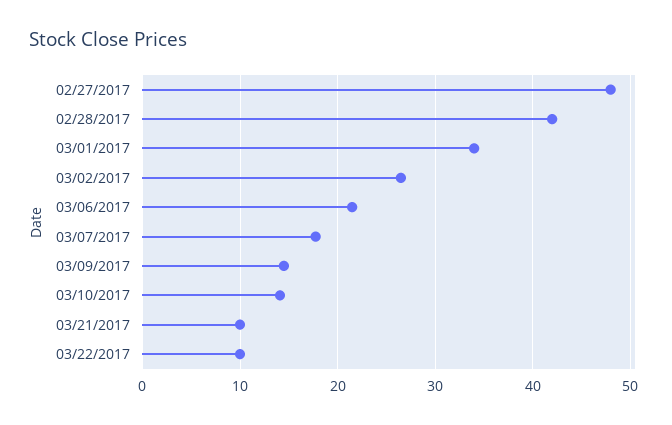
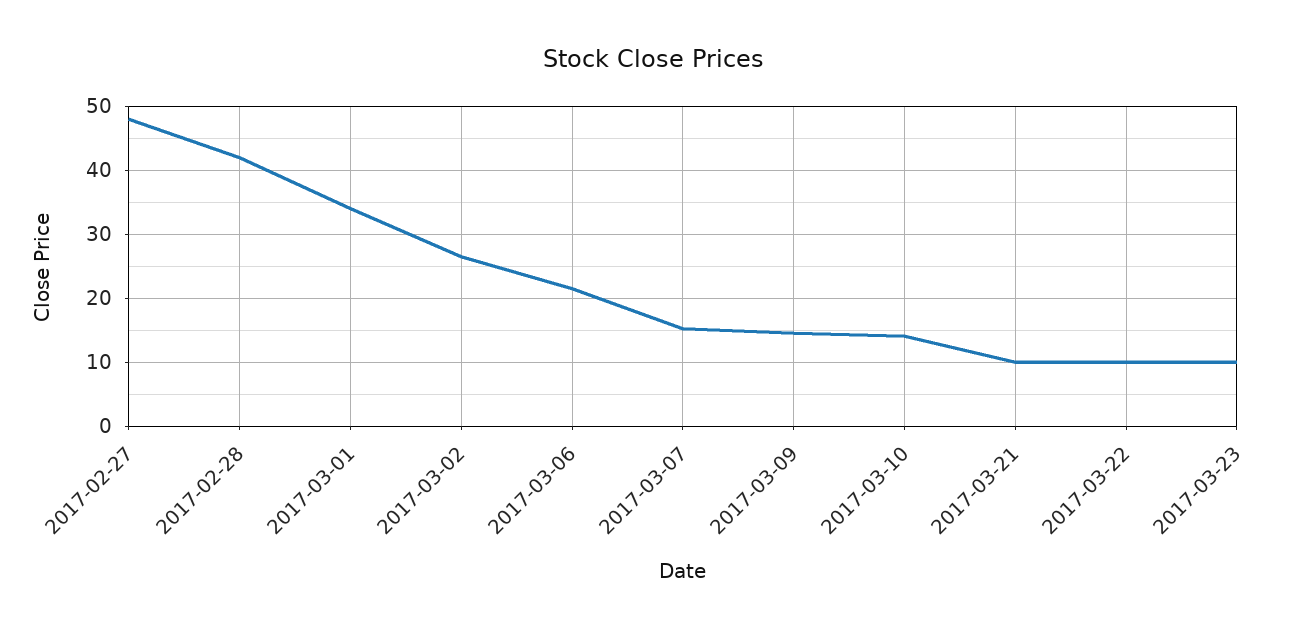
03/07/2017: 18 -> 15
2017-03-23: none -> 10

